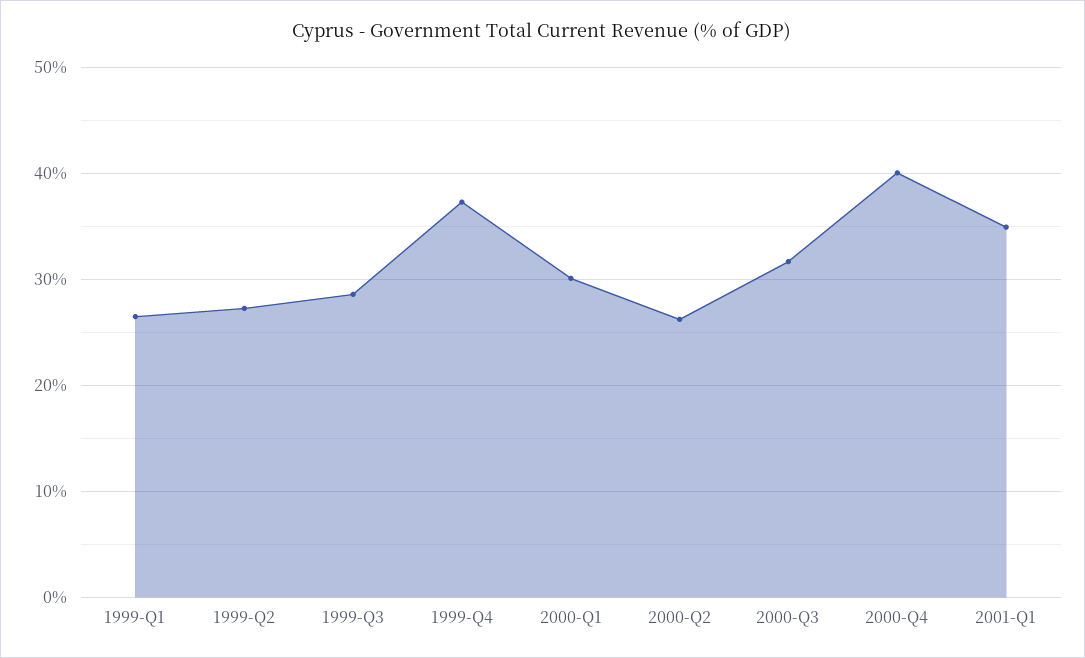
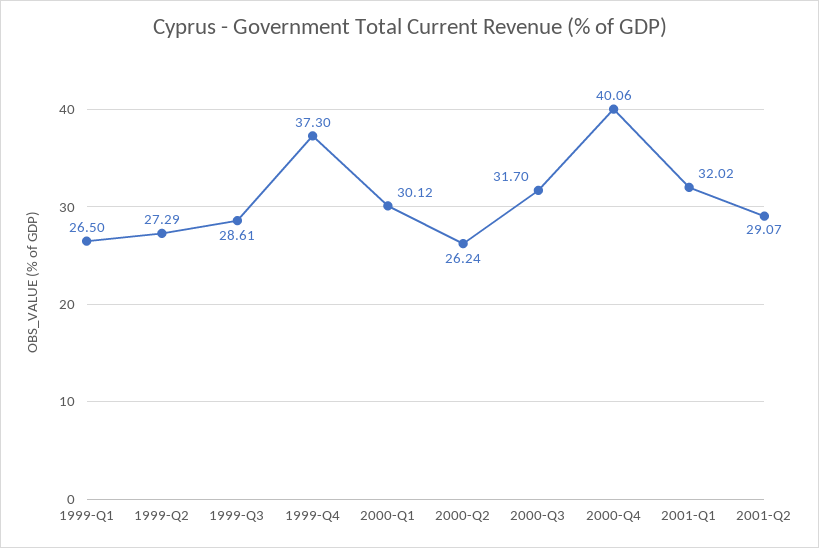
2001-Q1: 35 -> 32.02
2001-Q2: none -> 29.07

